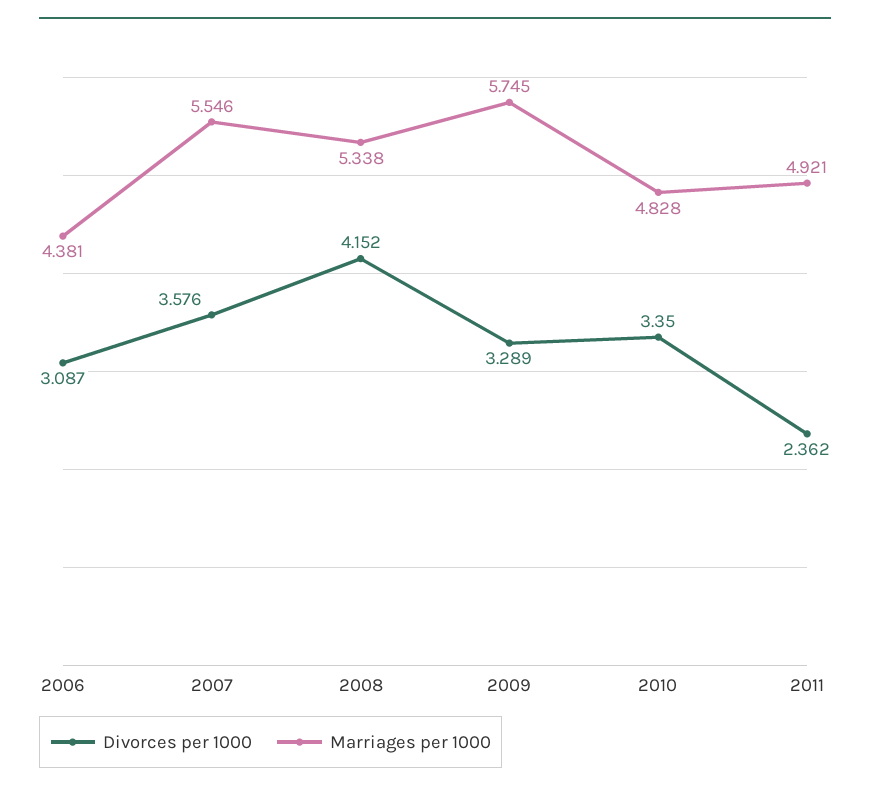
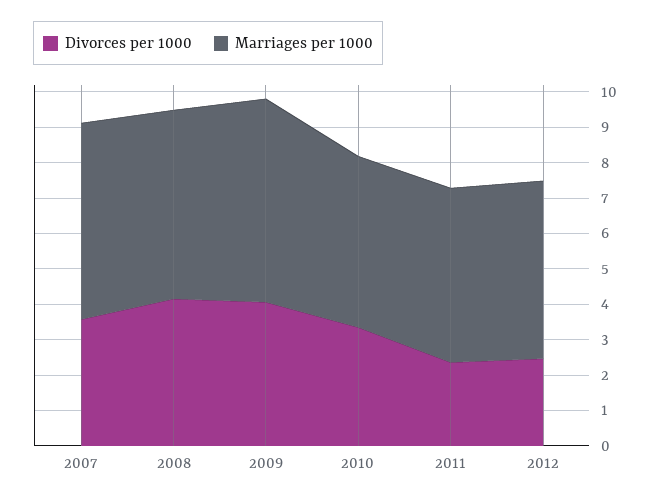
Divorces per 1000, 2006: 3.087 -> none
Marriages per 1000, 2006: 4.381 -> none
Divorces per 1000, 2009: 3.289 -> 4
Divorces per 1000, 2012: none -> 2.5
Marriages per 1000, 2012: none -> 5

